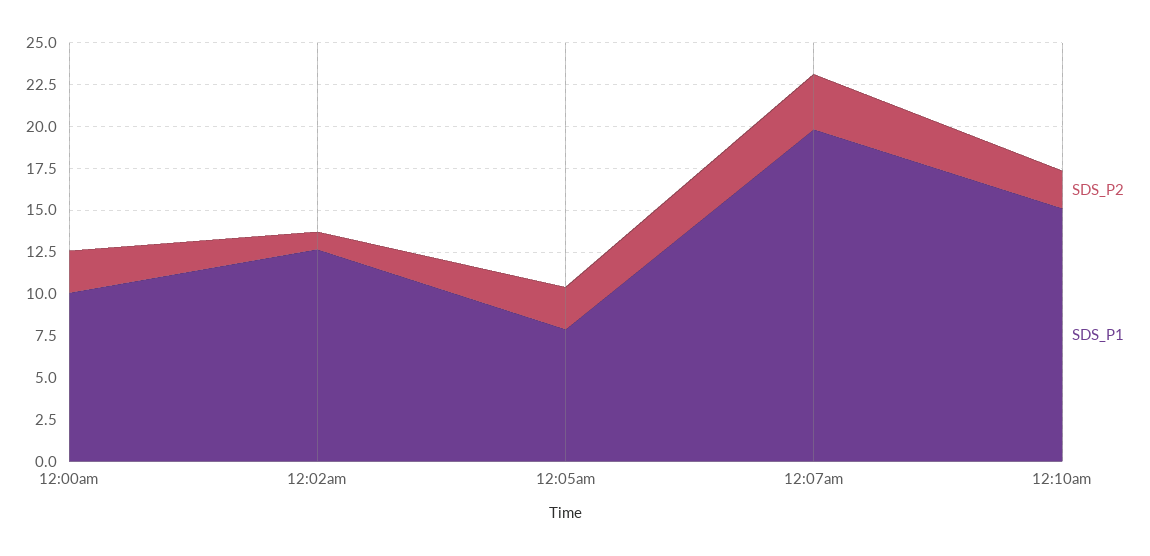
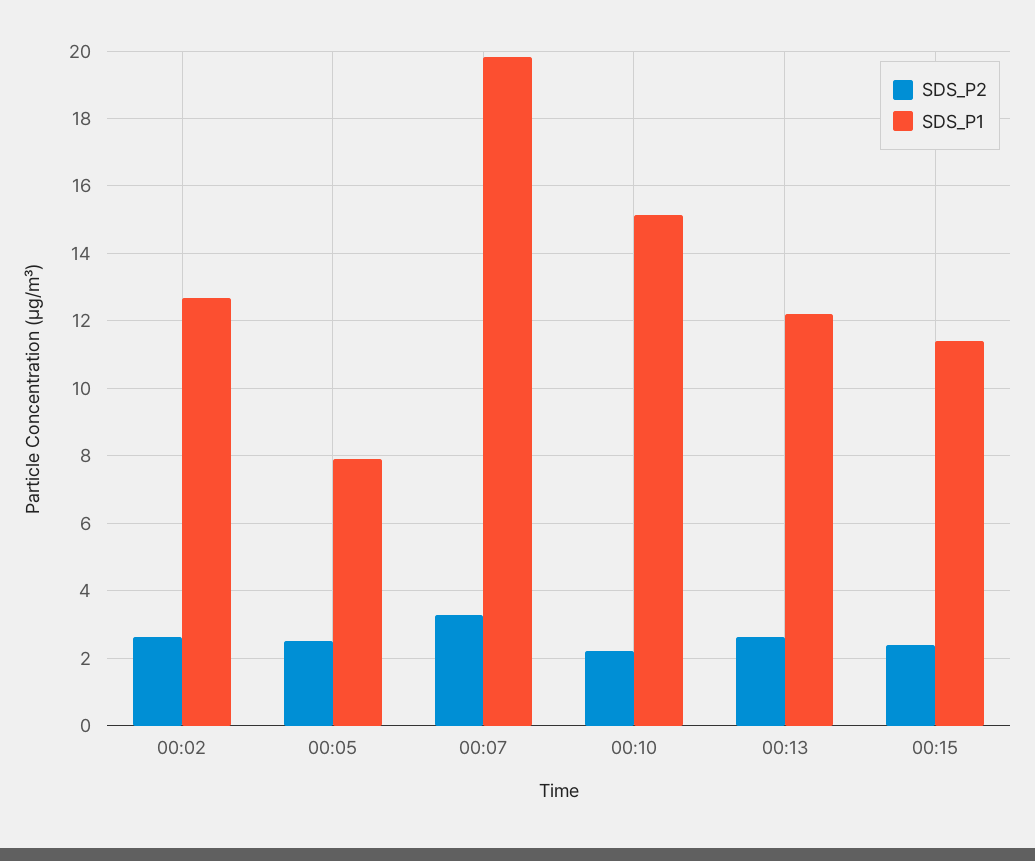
SDS_P2, 12:00am: 2.5 -> none
SDS_P1, 12:00am: 10 -> none
SDS_P2, 12:02am: 1 -> 2.6
SDS_P2, 00:13: none -> 2.6
SDS_P1, 00:13: none -> 12.2
SDS_P2, 00:15: none -> 2.4
SDS_P1, 00:15: none -> 11.4

